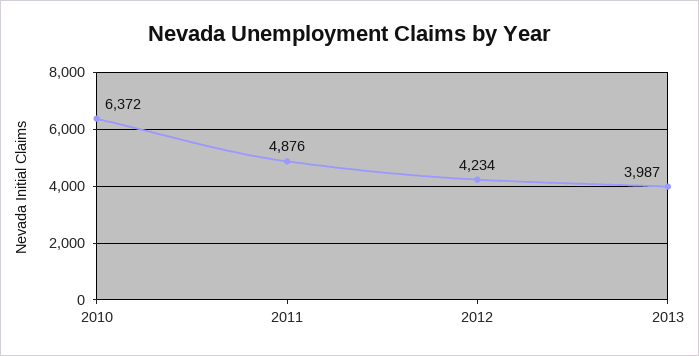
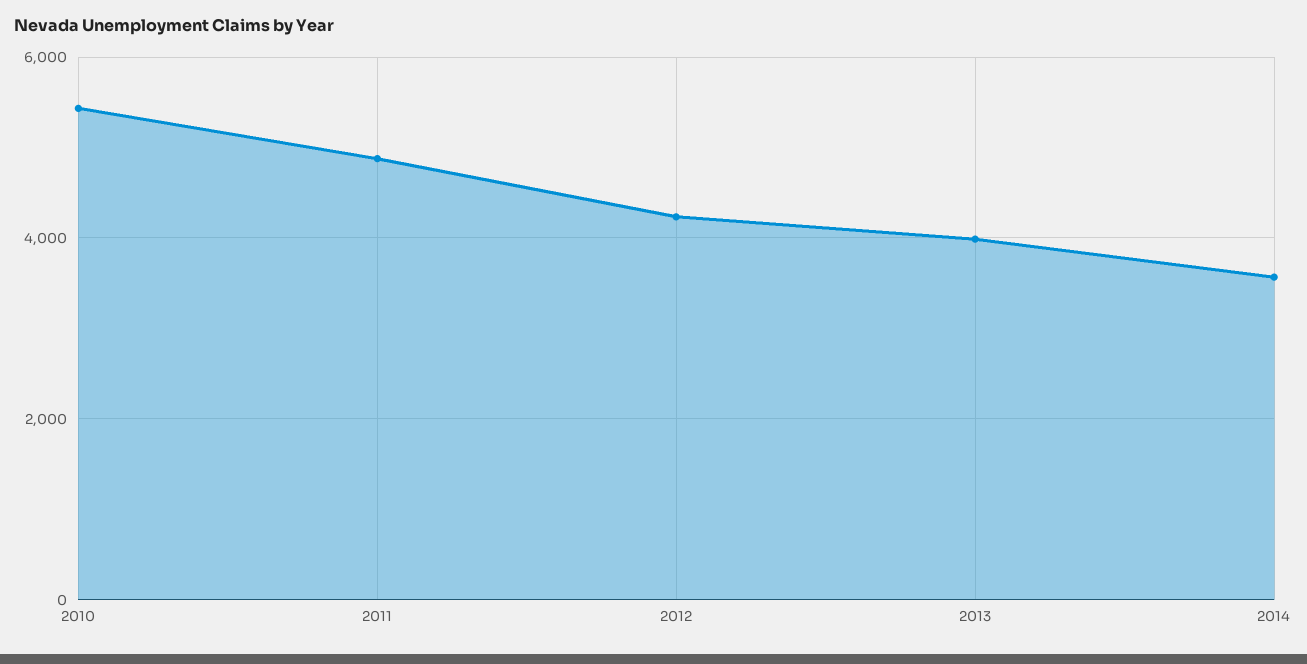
2010: 6372 -> 5400
2014: none -> 3600

